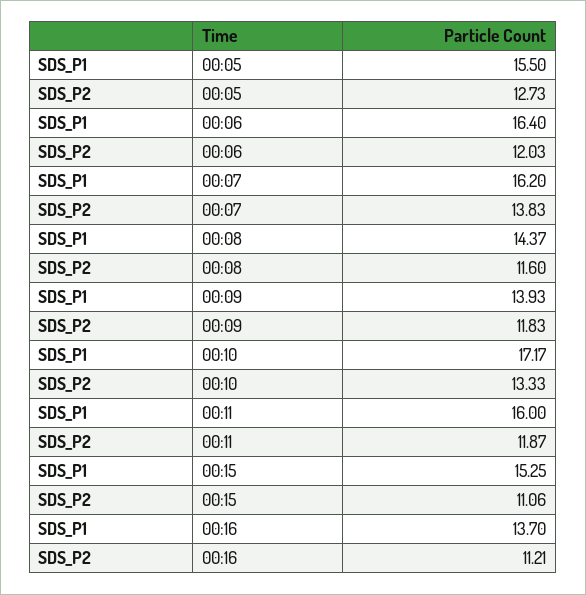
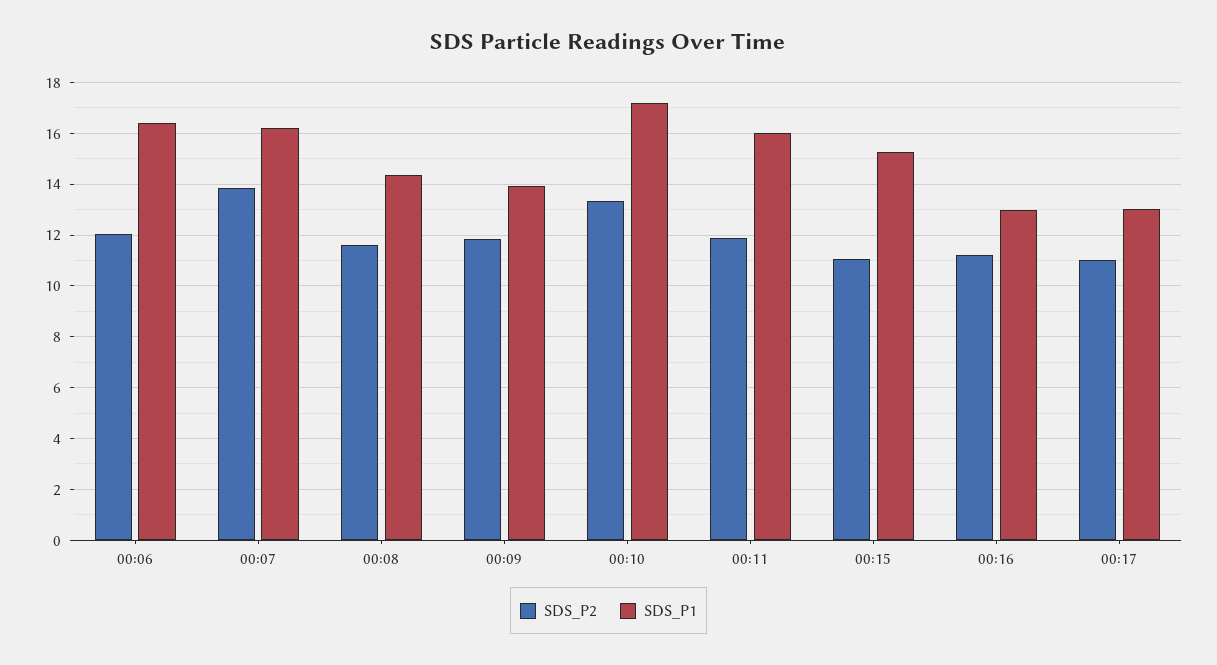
SDS_P1, 00:05: 15.5 -> none
SDS_P2, 00:05: 12.73 -> none
SDS_P1, 00:16: 13.7 -> 13
SDS_P2, 00:17: none -> 11
SDS_P1, 00:17: none -> 13

